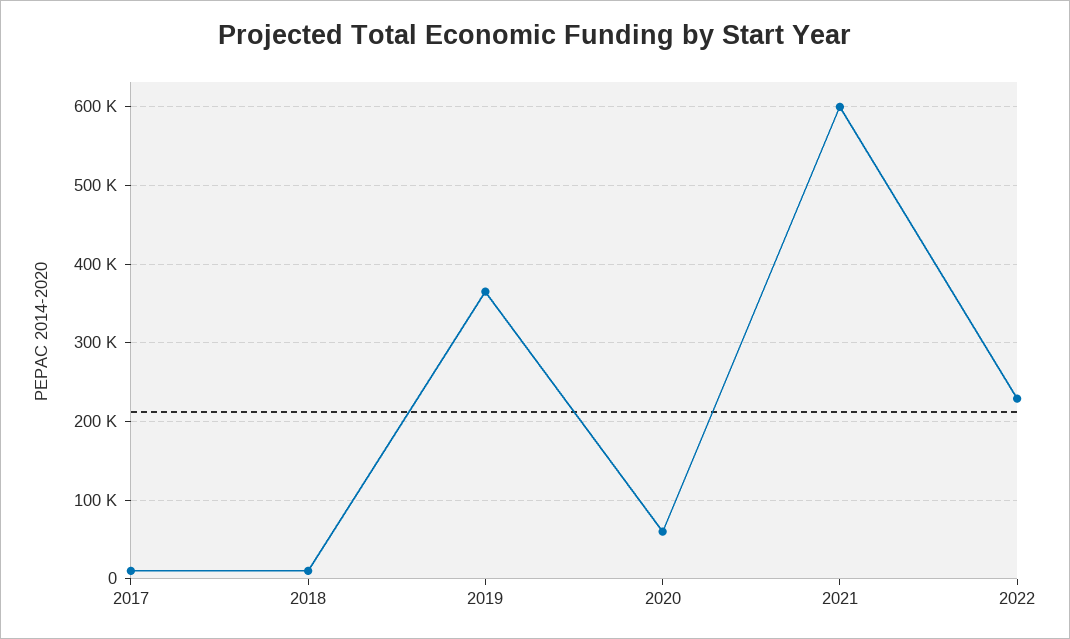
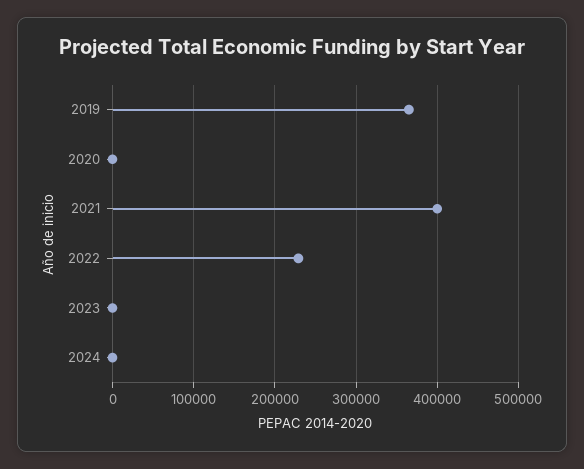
2017: 10000 -> none
2018: 10000 -> none
2020: 60000 -> 0
2021: 600000 -> 400000
2023: none -> 0
2024: none -> 0

